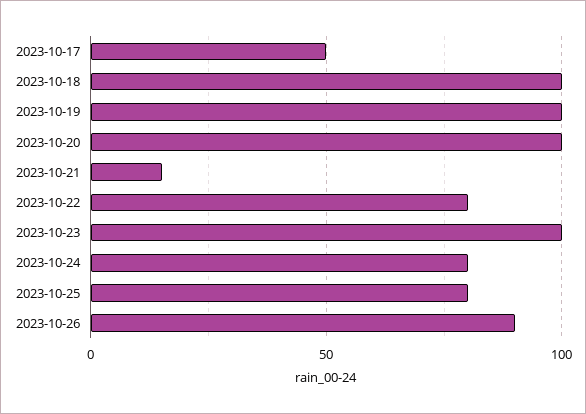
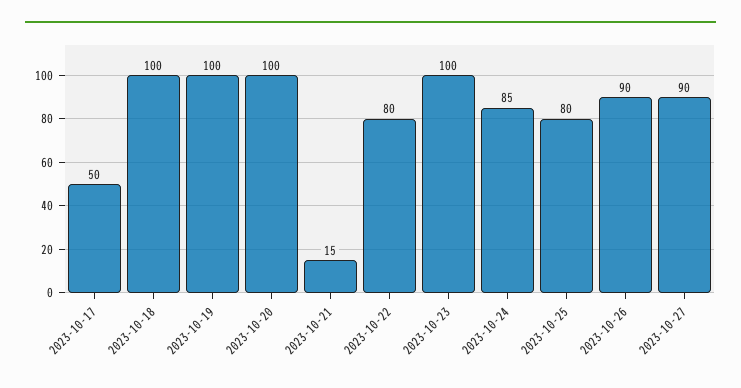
2023-10-24: 80 -> 85
2023-10-27: none -> 90

